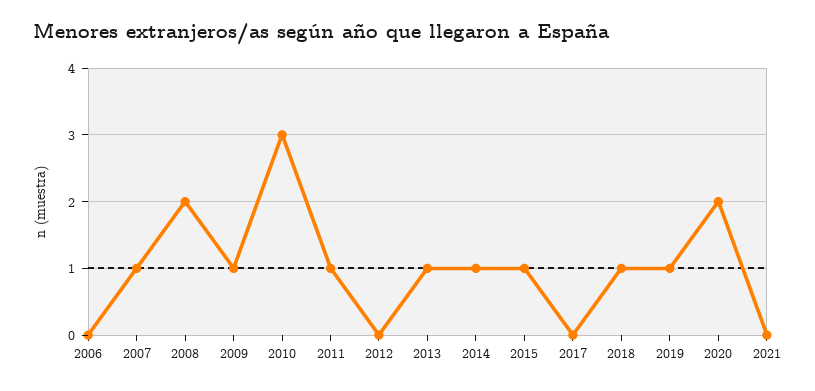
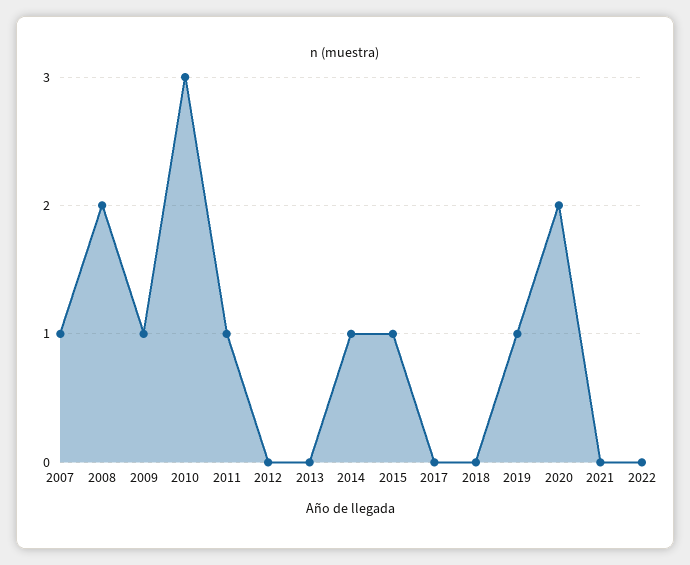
2006: 0 -> none
2013: 1 -> 0
2018: 1 -> 0
2022: none -> 0

